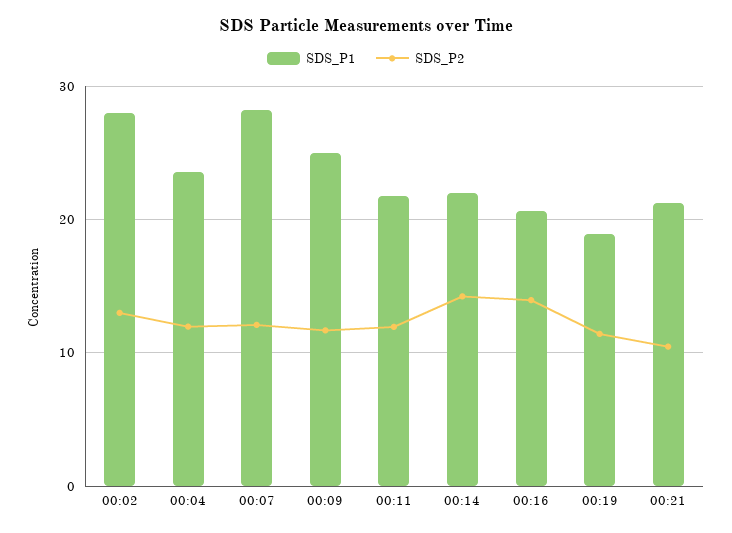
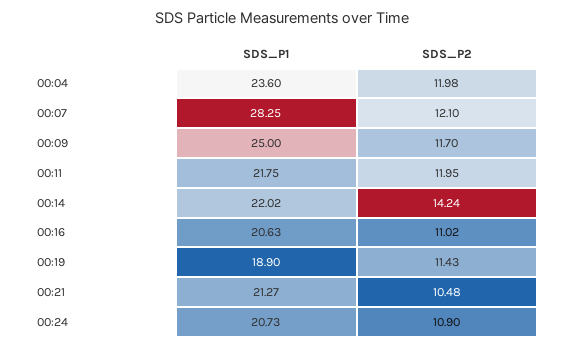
SDS_P1, 00:02: 28 -> none
SDS_P2, 00:02: 13 -> none
SDS_P2, 00:16: 14 -> 11.02
SDS_P1, 00:24: none -> 20.73
SDS_P2, 00:24: none -> 10.9

